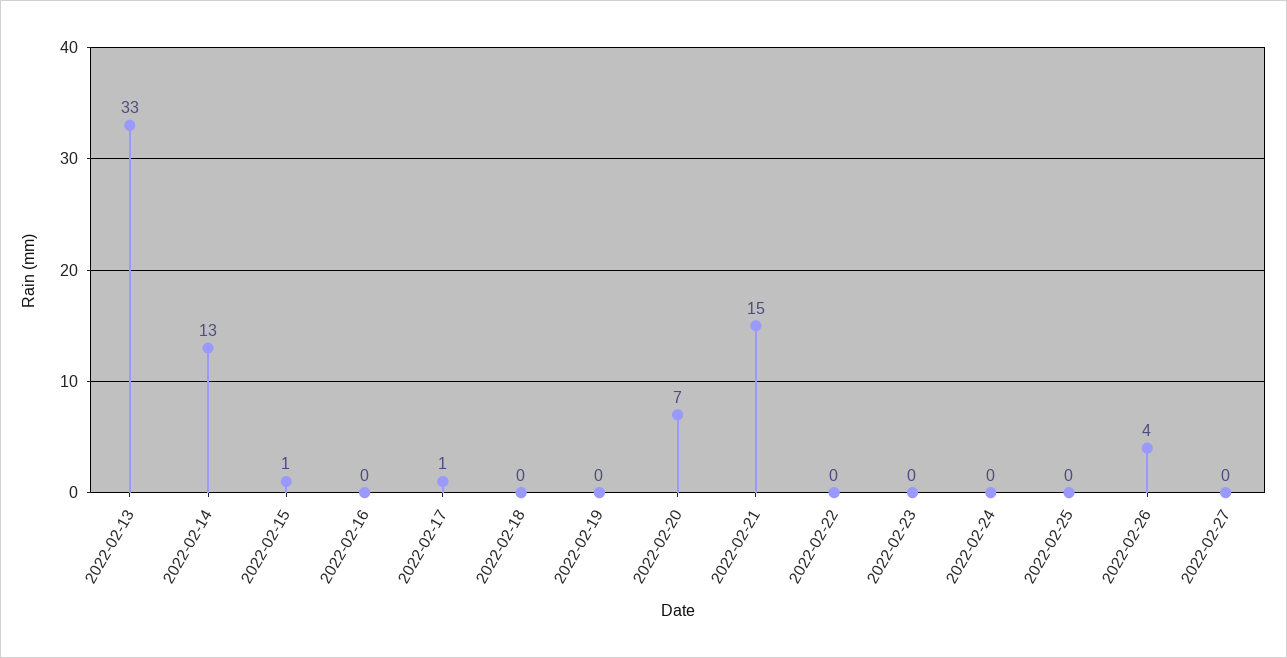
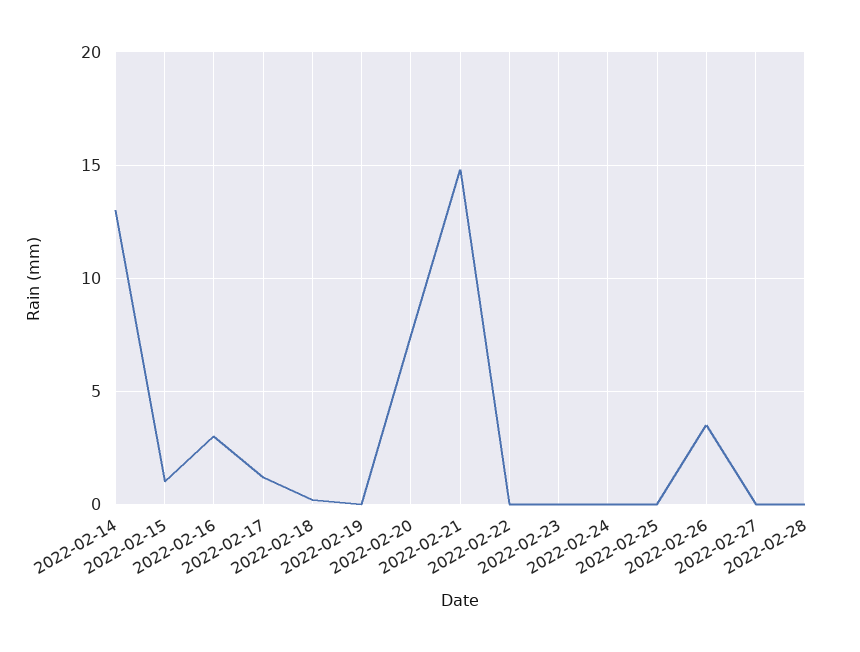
2022-02-13: 33 -> none
2022-02-16: 0 -> 3
2022-02-28: none -> 0

